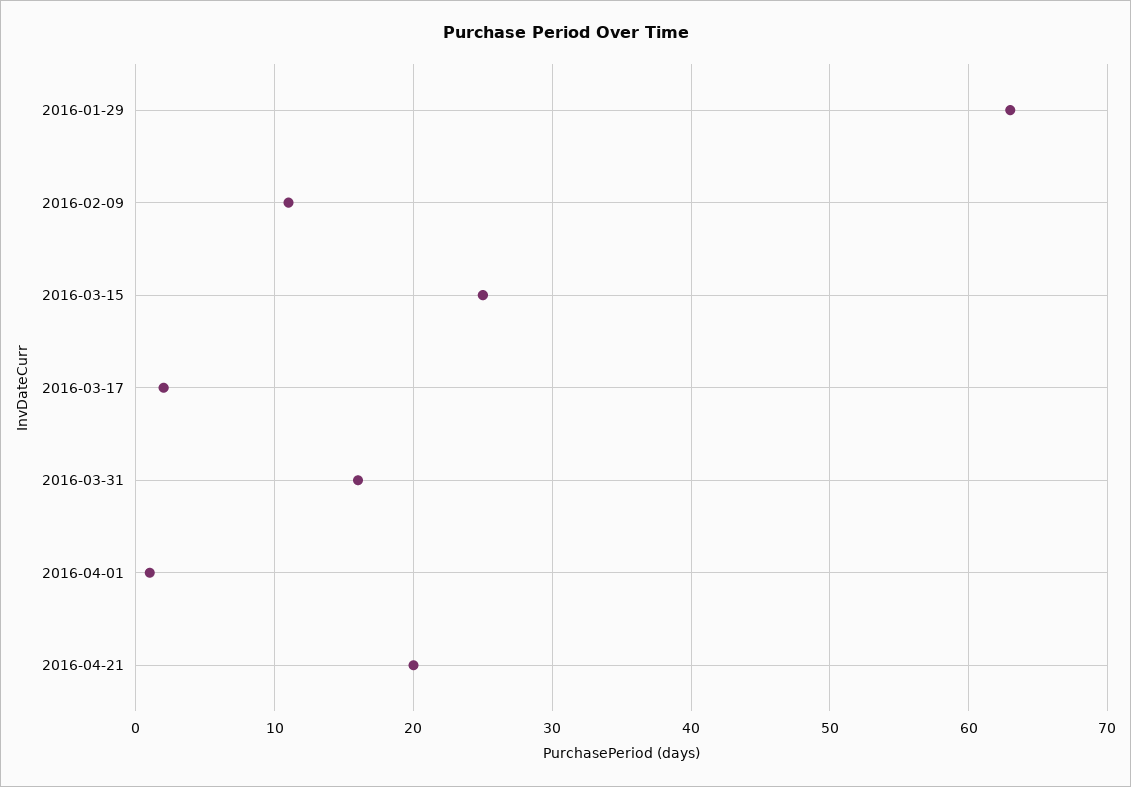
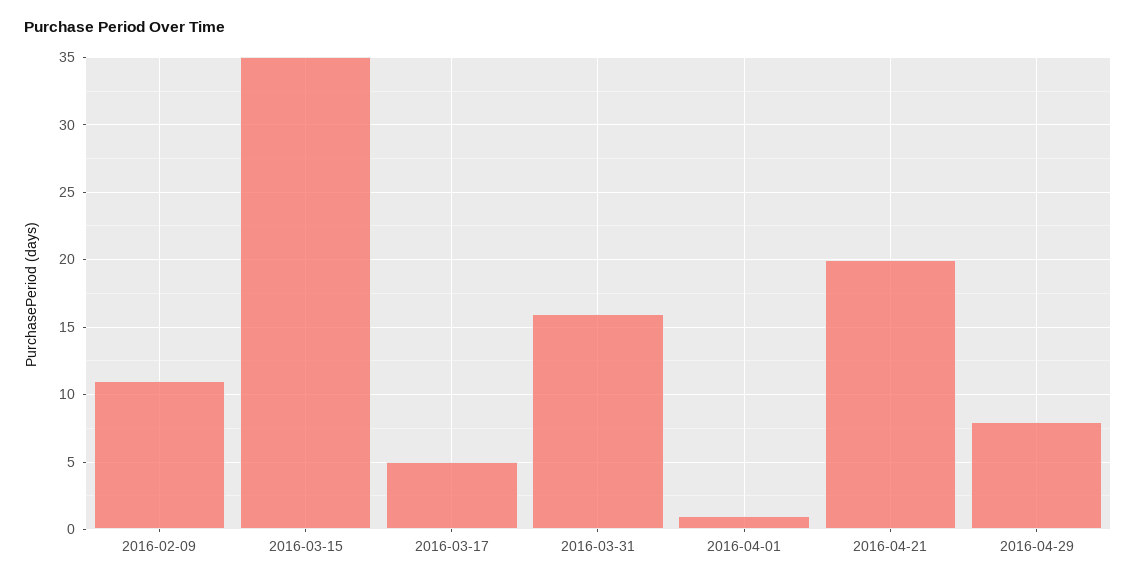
2016-01-29: 63 -> none
2016-03-15: 25 -> 35
2016-03-17: 2 -> 5
2016-04-29: none -> 8

